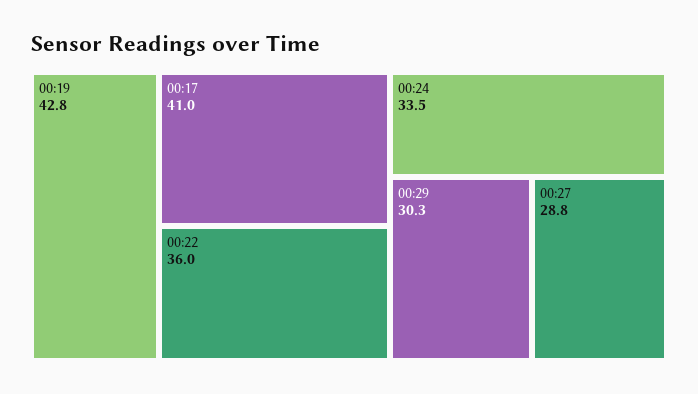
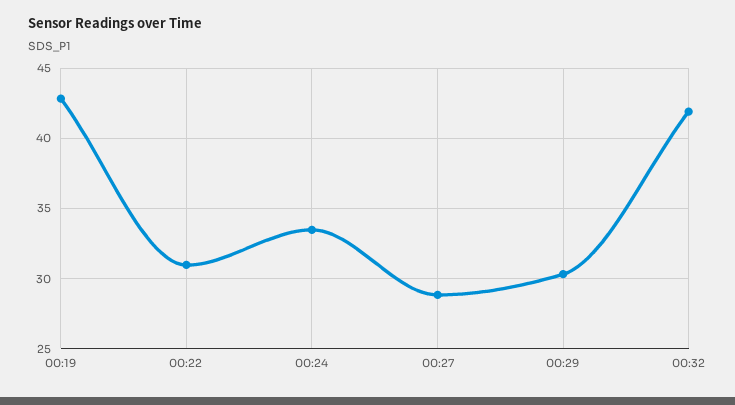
00:17: 41 -> none
00:22: 36 -> 31
00:32: none -> 42

